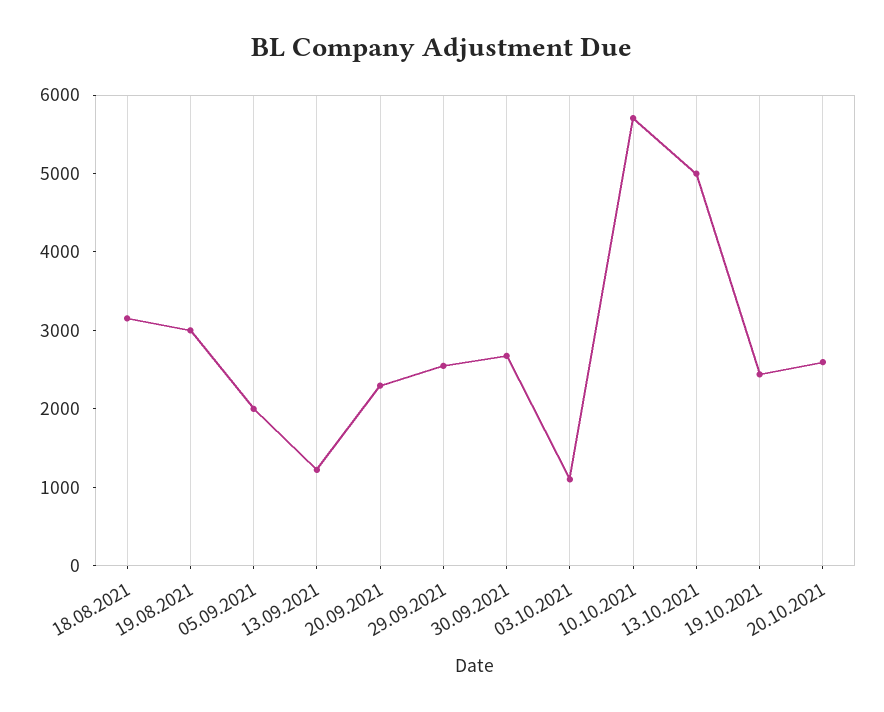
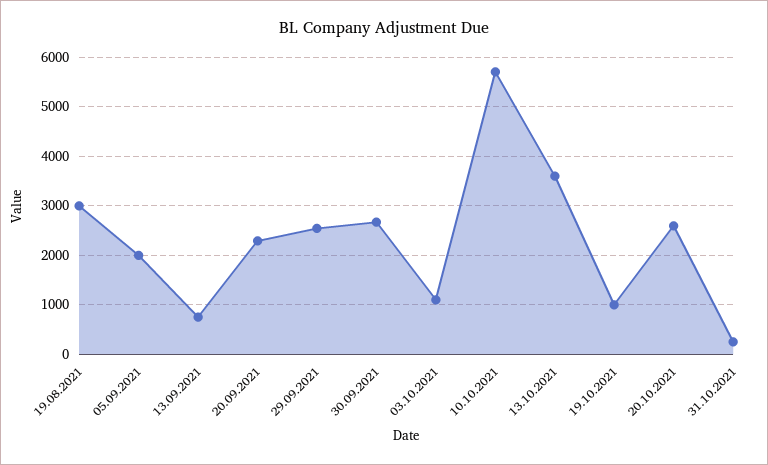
18.08.2021: 3200 -> none
13.09.2021: 1200 -> 800
13.10.2021: 5000 -> 3600
19.10.2021: 2400 -> 1000
31.10.2021: none -> 200

